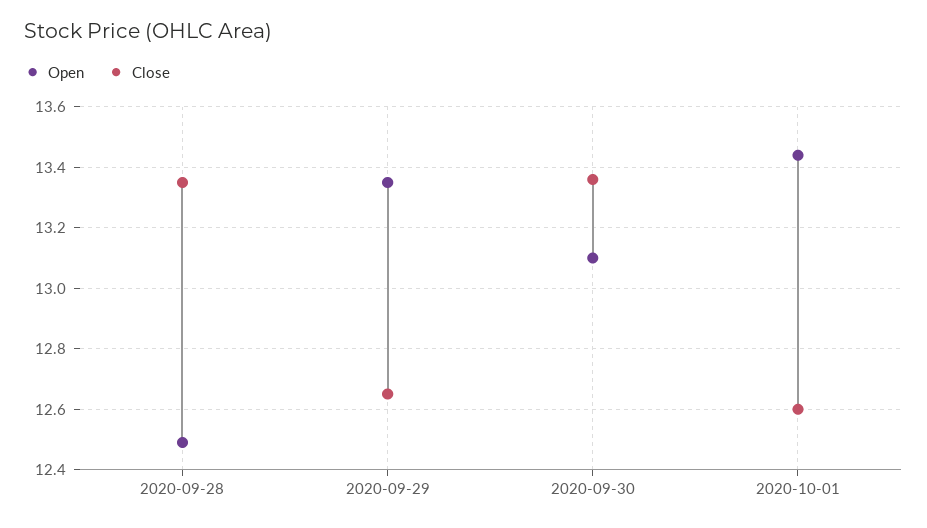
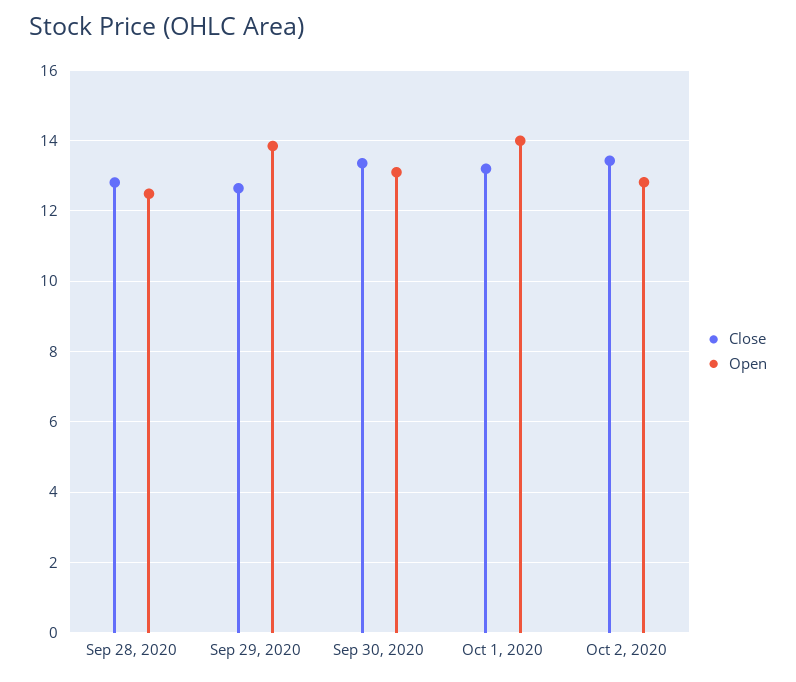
Close, 2020-09-28: 13.35 -> 12.8
Open, 2020-09-29: 13.35 -> 13.8
Open, 2020-10-01: 13.45 -> 14
Close, 2020-10-01: 12.6 -> 13.2
Close, Oct 2, 2020: none -> 13.4
Open, Oct 2, 2020: none -> 12.8

